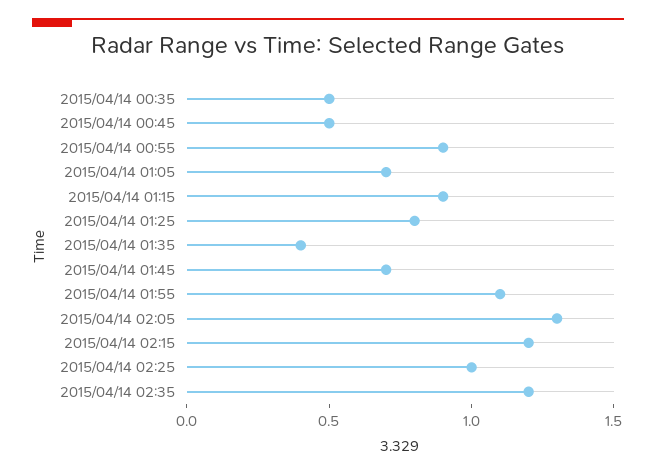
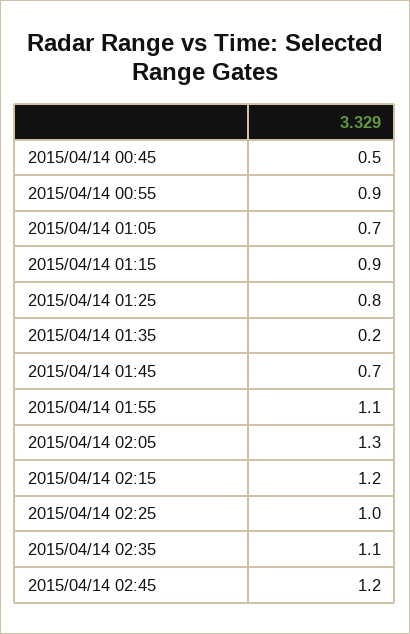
2015/04/14 00:35: 0.5 -> none
2015/04/14 01:35: 0.4 -> 0.2
2015/04/14 02:35: 1.2 -> 1.1
2015/04/14 02:45: none -> 1.2

